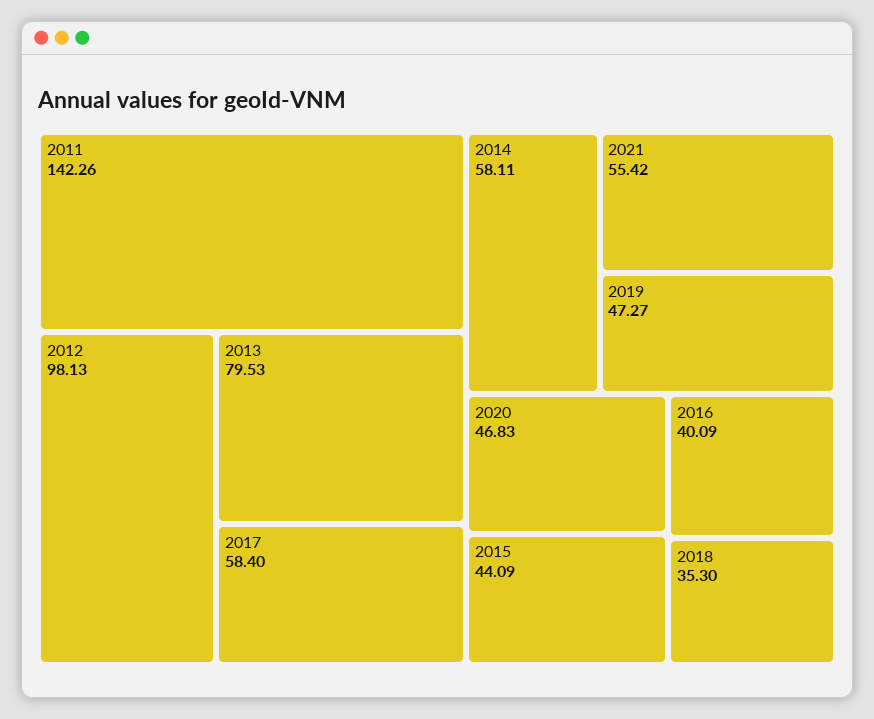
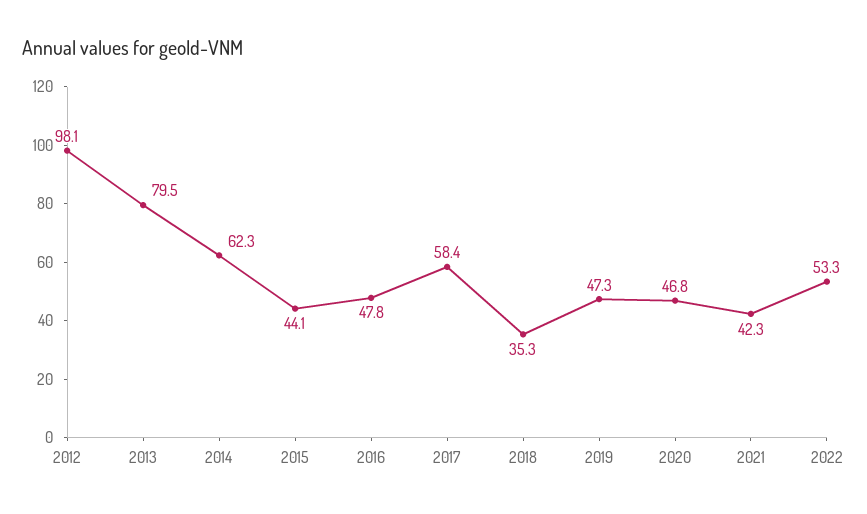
2011: 142.26 -> none
2014: 58.11 -> 62.3
2021: 55.42 -> 42.3
2016: 40.09 -> 47.8
2022: none -> 53.3

